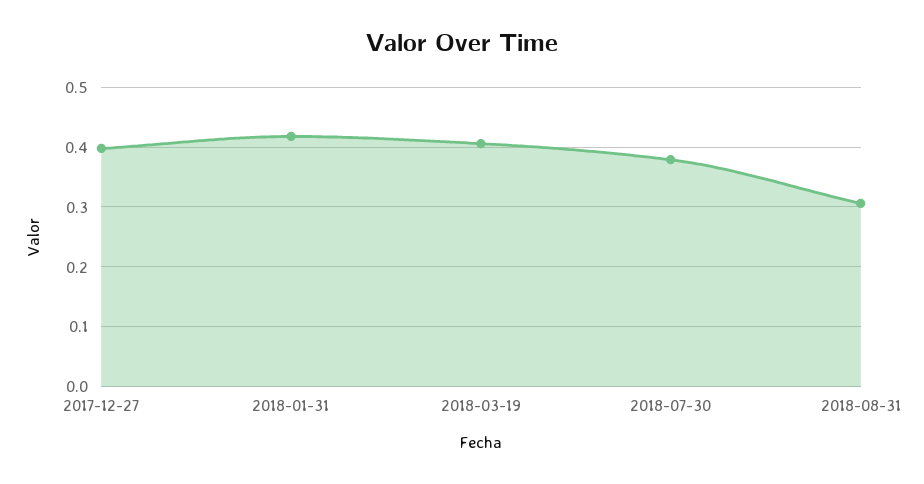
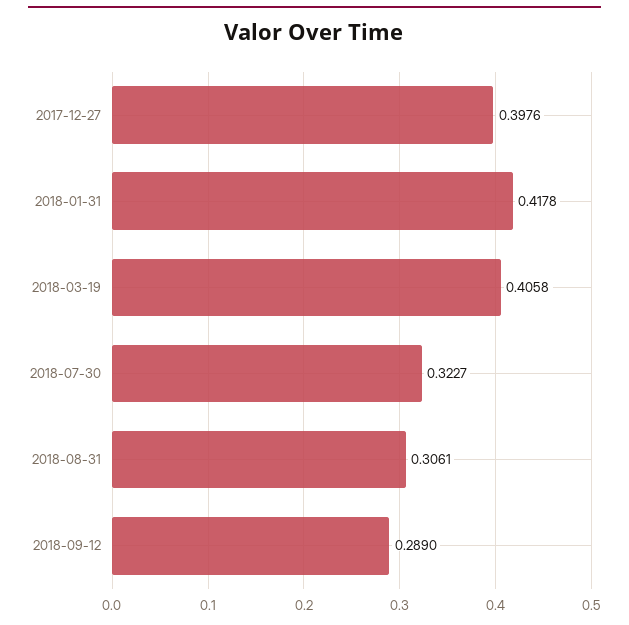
2018-07-30: 0.38 -> 0.3227
2018-09-12: none -> 0.289

